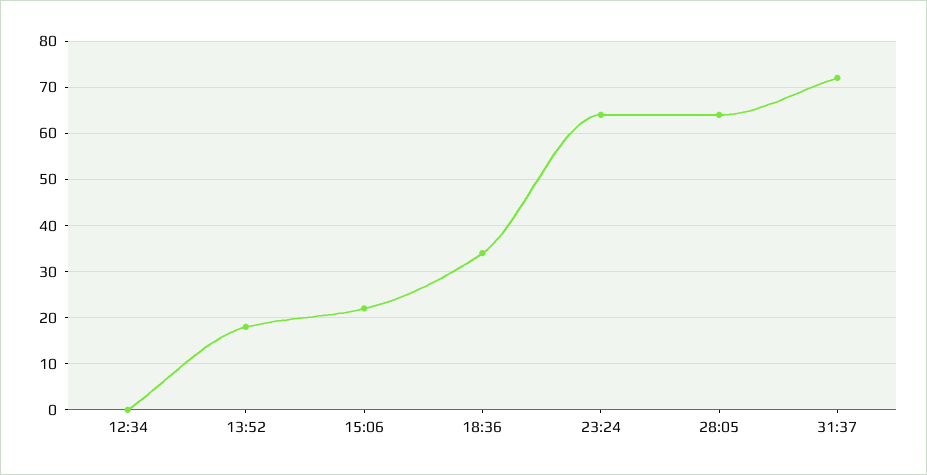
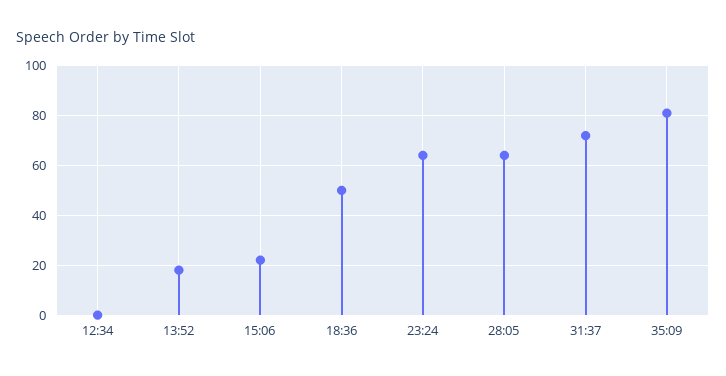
18:36: 35 -> 50
35:09: none -> 80

